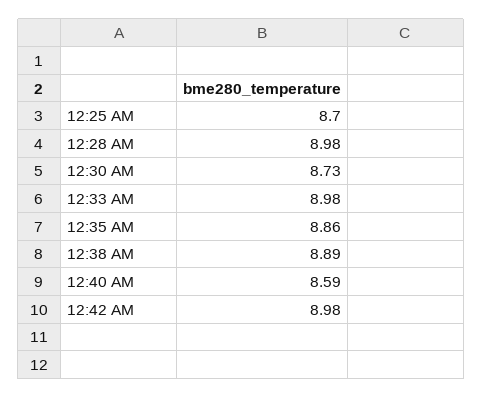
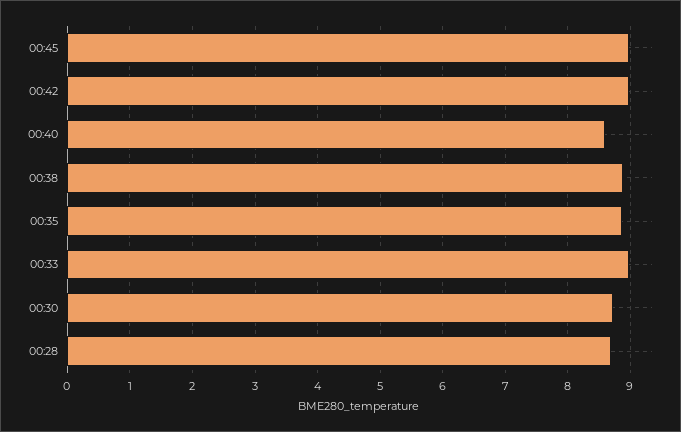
12:25 AM: 8.7 -> none
12:28 AM: 8.98 -> 8.7
00:45: none -> 9

